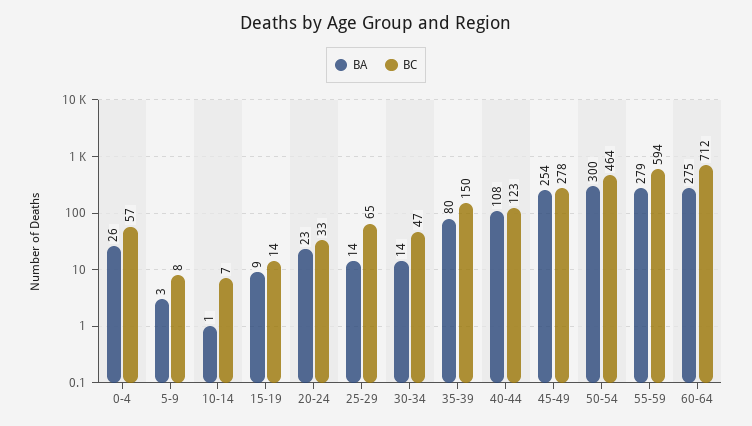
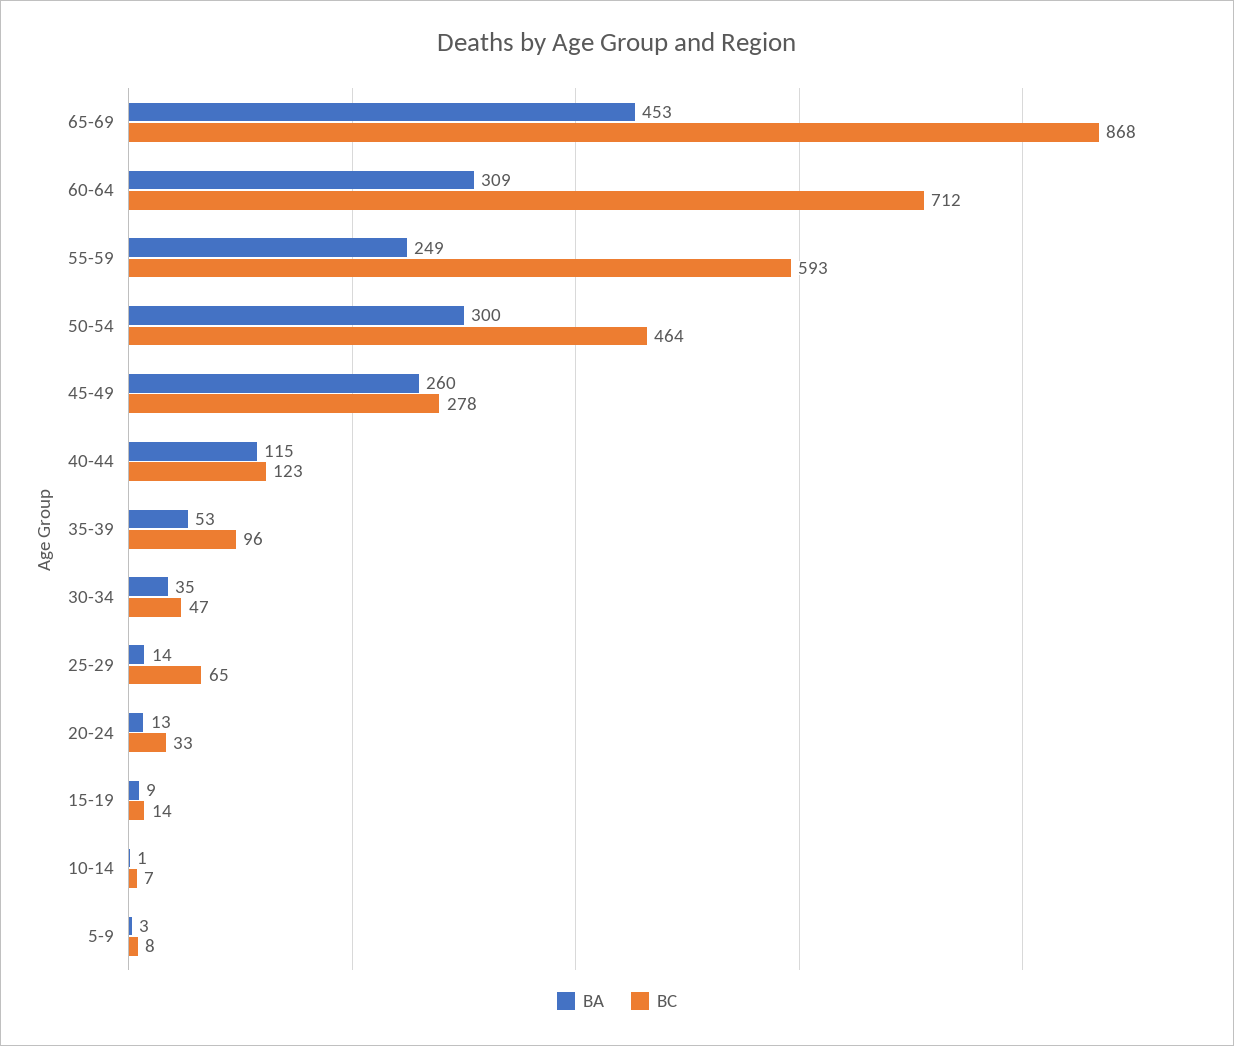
BA, 0-4: 26 -> none
BC, 0-4: 57 -> none
BA, 20-24: 23 -> 13
BA, 30-34: 14 -> 35
BA, 35-39: 80 -> 53
BC, 35-39: 150 -> 96
BA, 40-44: 108 -> 115
BA, 45-49: 254 -> 260
BA, 55-59: 279 -> 249
BC, 55-59: 594 -> 593
BA, 60-64: 275 -> 309
BA, 65-69: none -> 453
BC, 65-69: none -> 868

